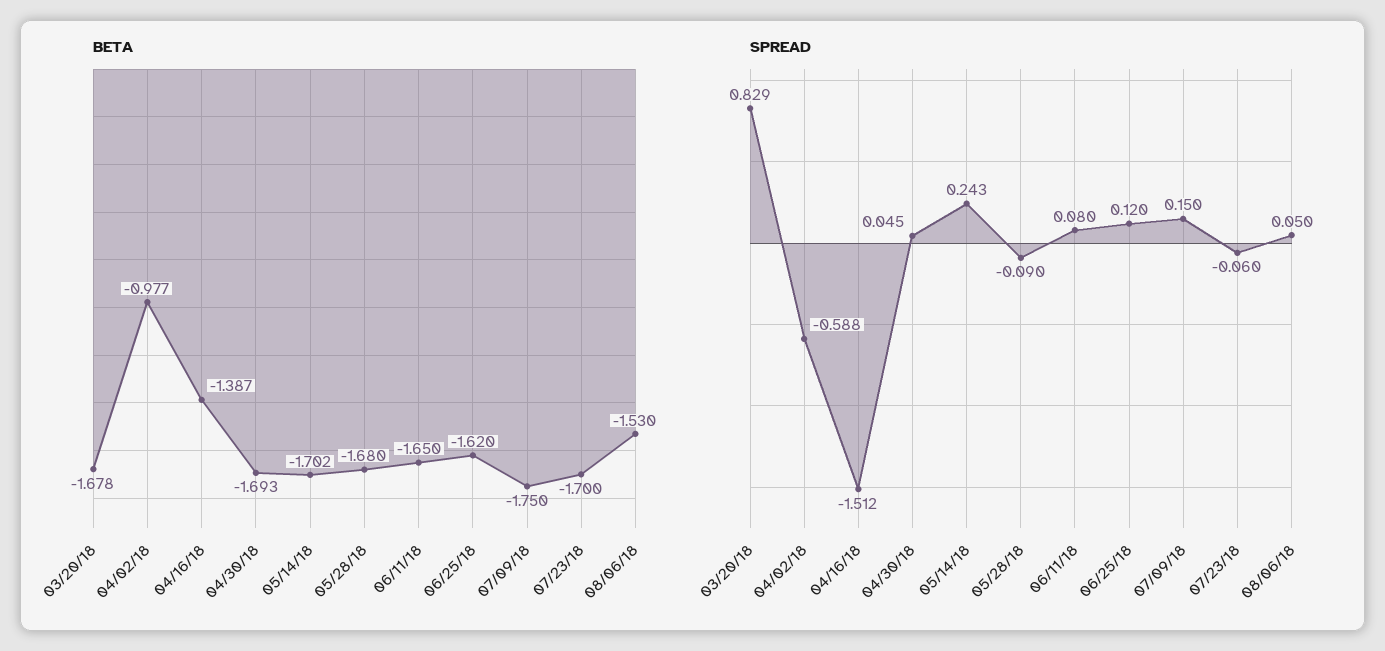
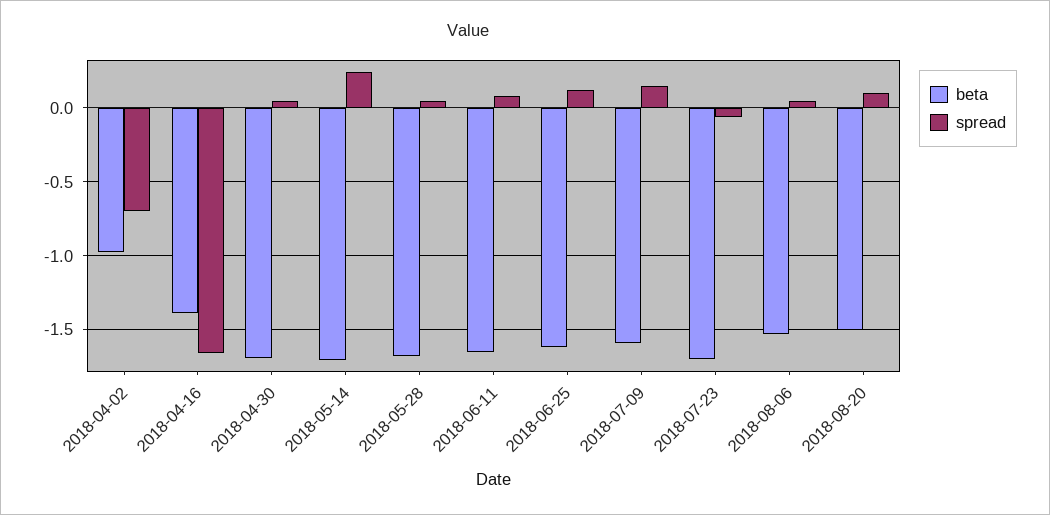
BETA, 03/20/18: -1.678 -> none
BETA, 07/09/18: -1.75 -> -1.6
SPREAD, 03/20/18: 0.829 -> none
SPREAD, 04/02/18: -0.588 -> -0.7
SPREAD, 04/16/18: -1.512 -> -1.65
SPREAD, 05/28/18: -0.09 -> 0.05
BETA, 2018-08-20: none -> -1.5
SPREAD, 2018-08-20: none -> 0.1

